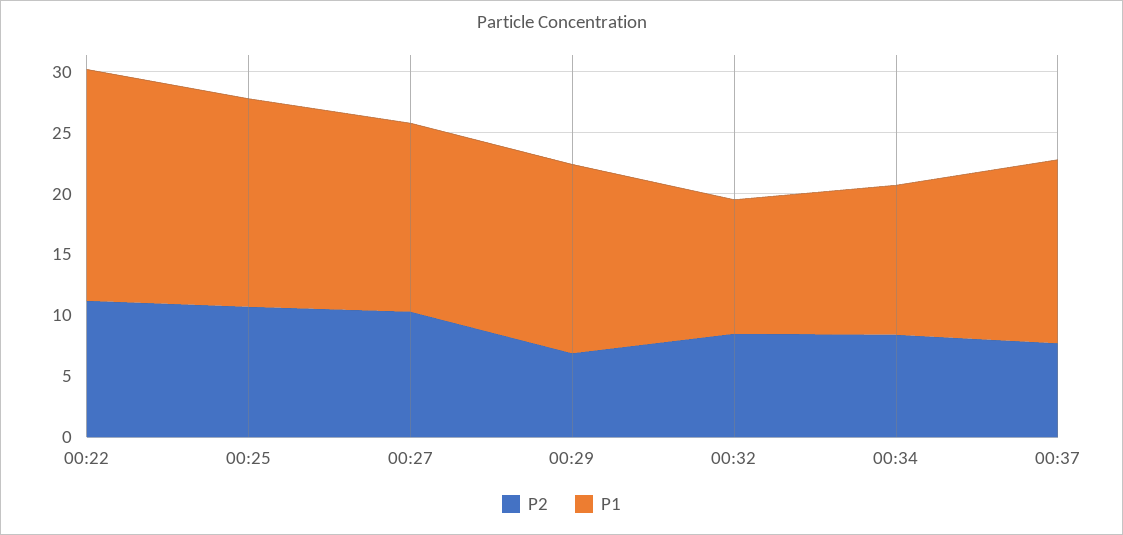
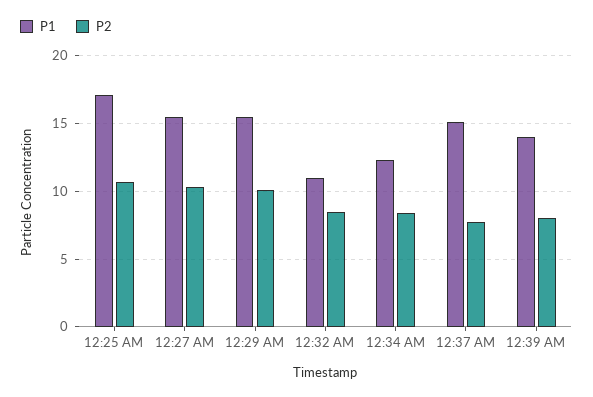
P2, 00:22: 11 -> none
P1, 00:22: 19 -> none
P2, 00:29: 7 -> 10
P1, 12:39 AM: none -> 14
P2, 12:39 AM: none -> 8

